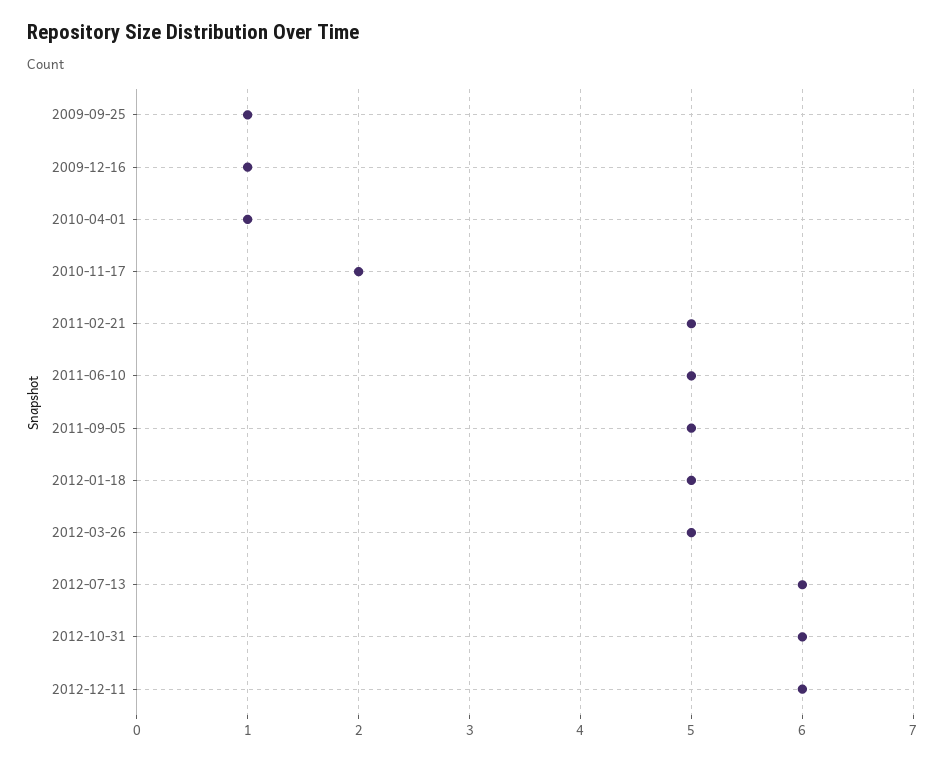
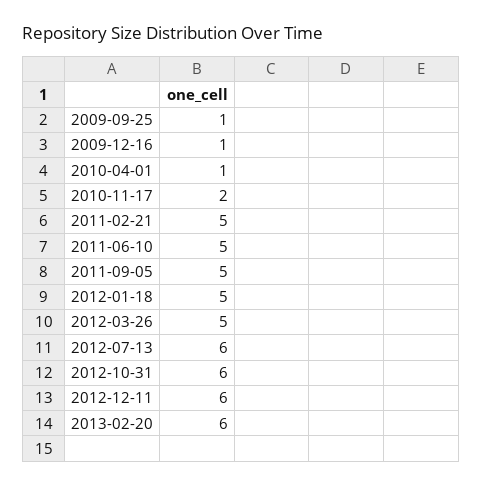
2013-02-20: none -> 6

